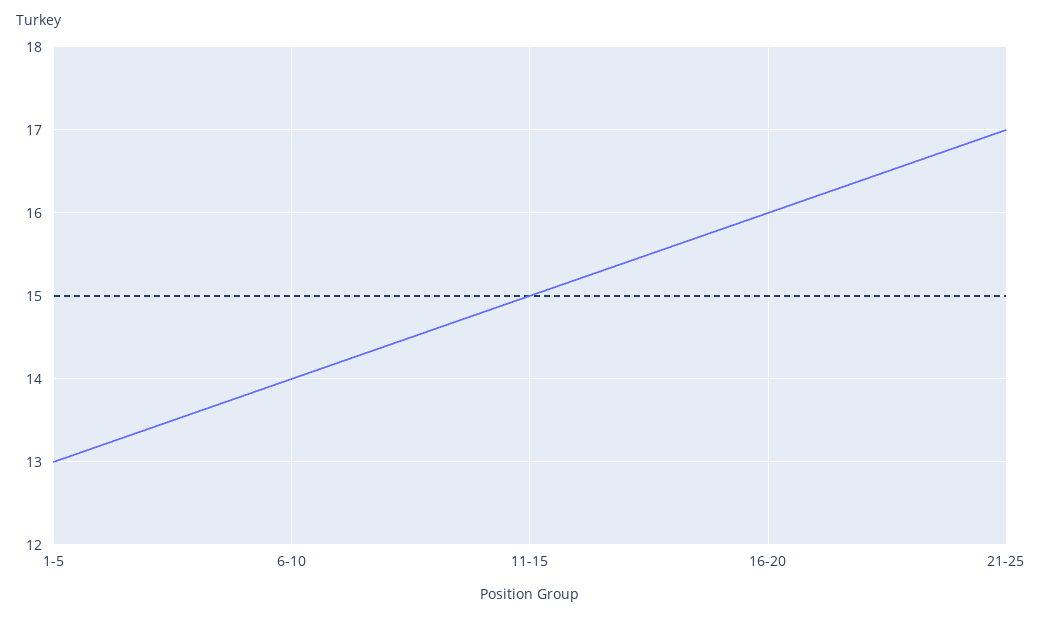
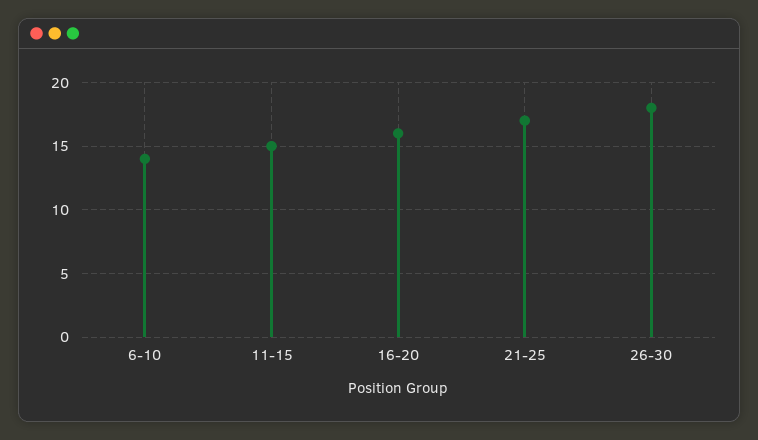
1-5: 13 -> none
26-30: none -> 18

